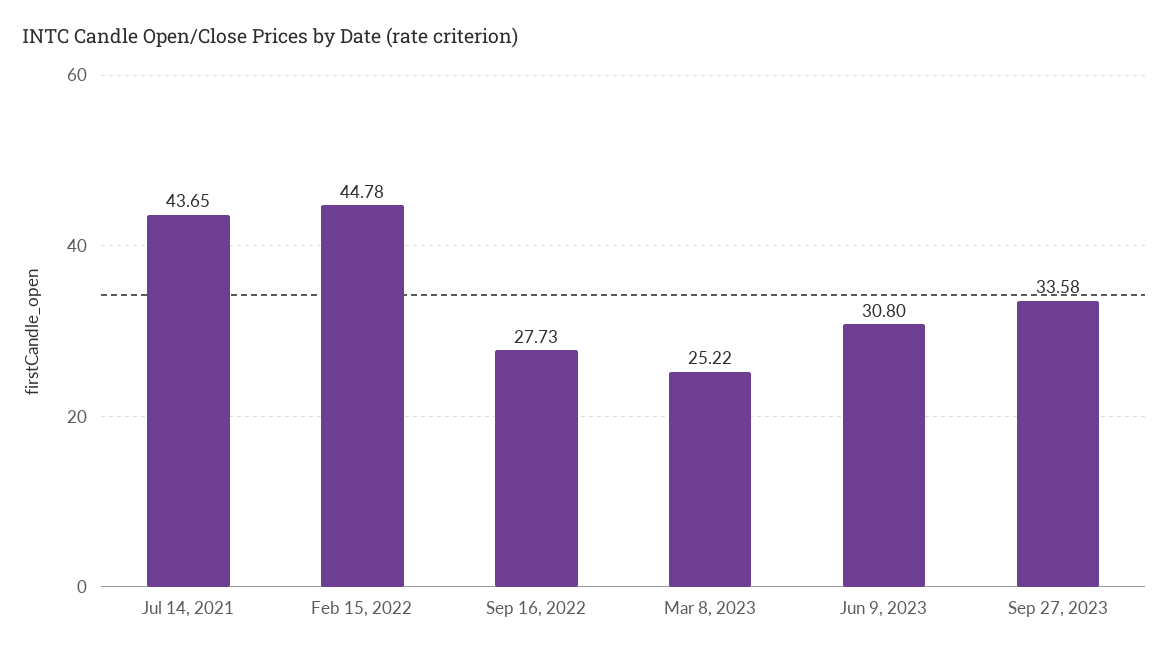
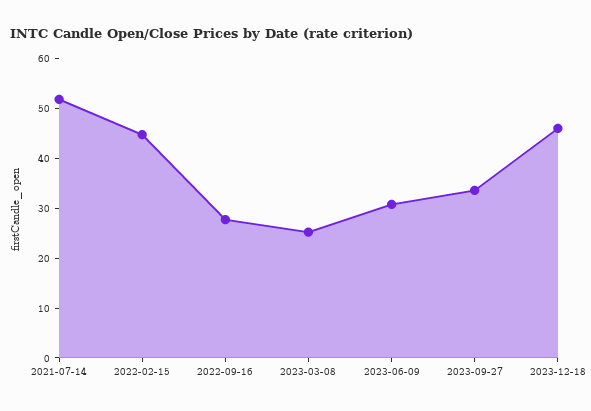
Jul 14, 2021: 43.65 -> 52
2023-12-18: none -> 46

